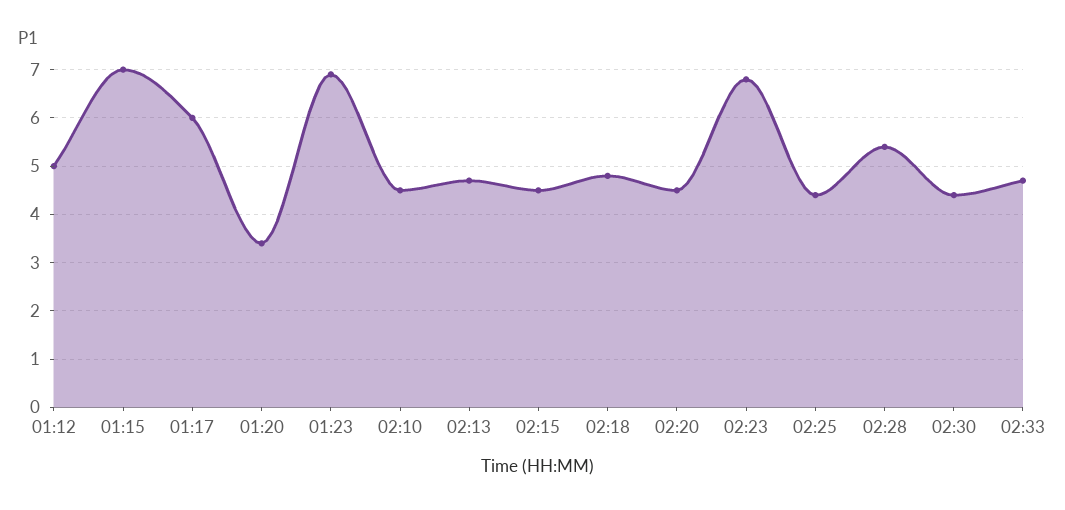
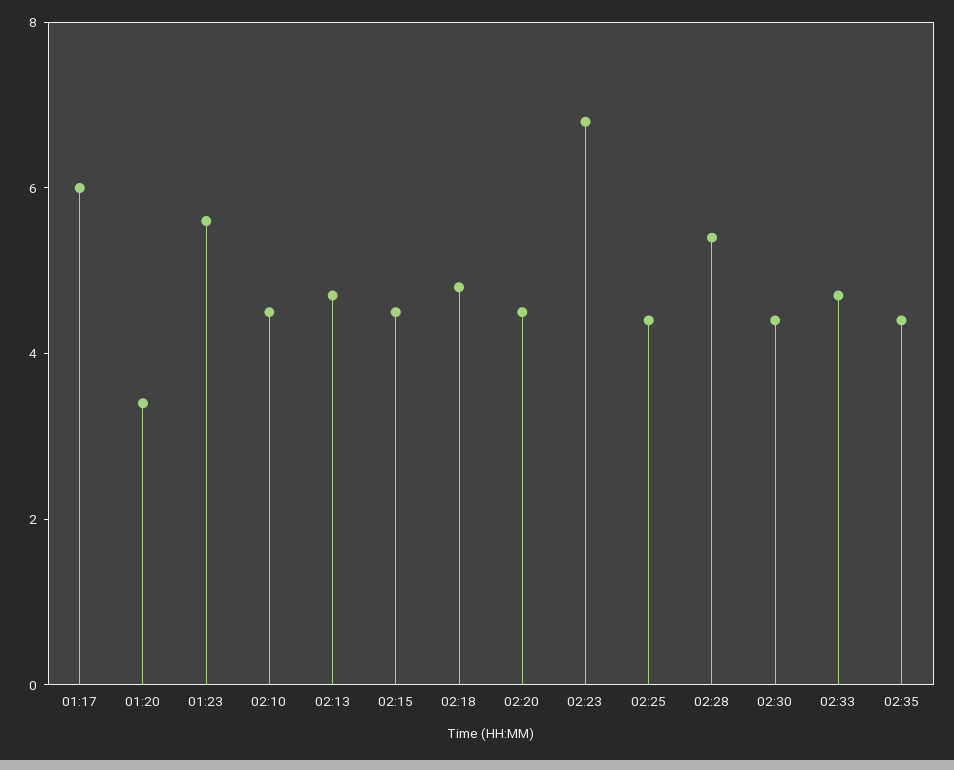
01:12: 5 -> none
01:15: 7 -> none
01:23: 7 -> 5.5
02:35: none -> 4.5

